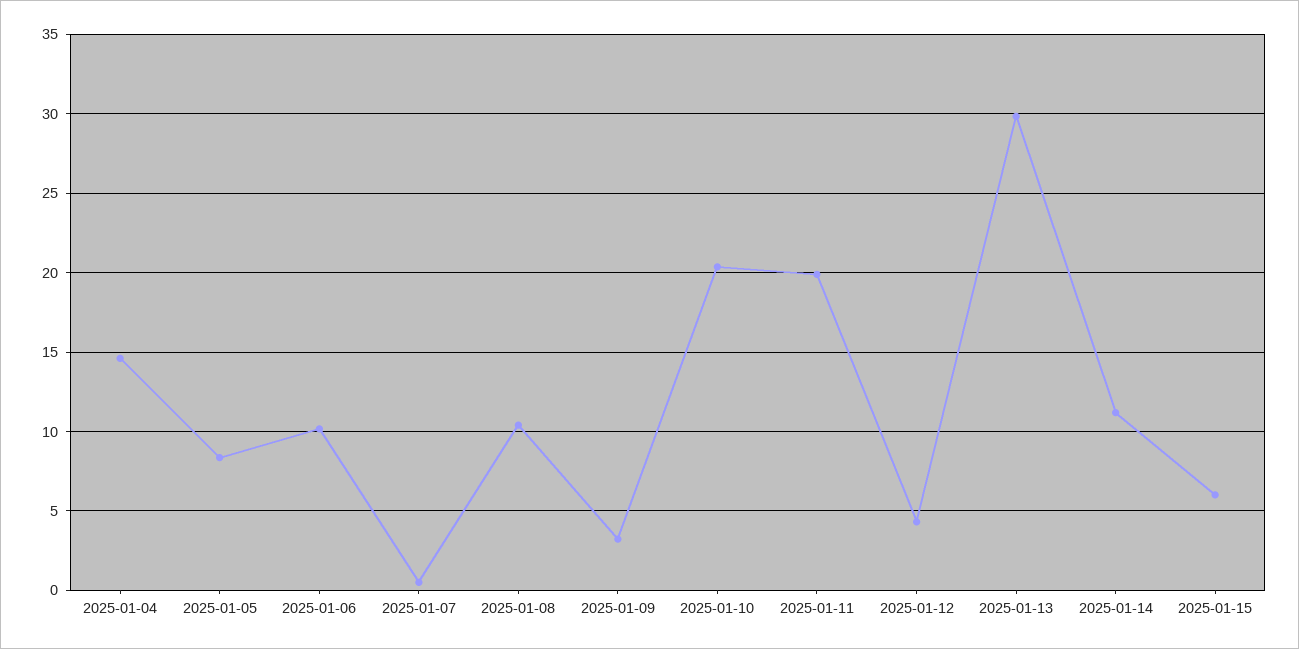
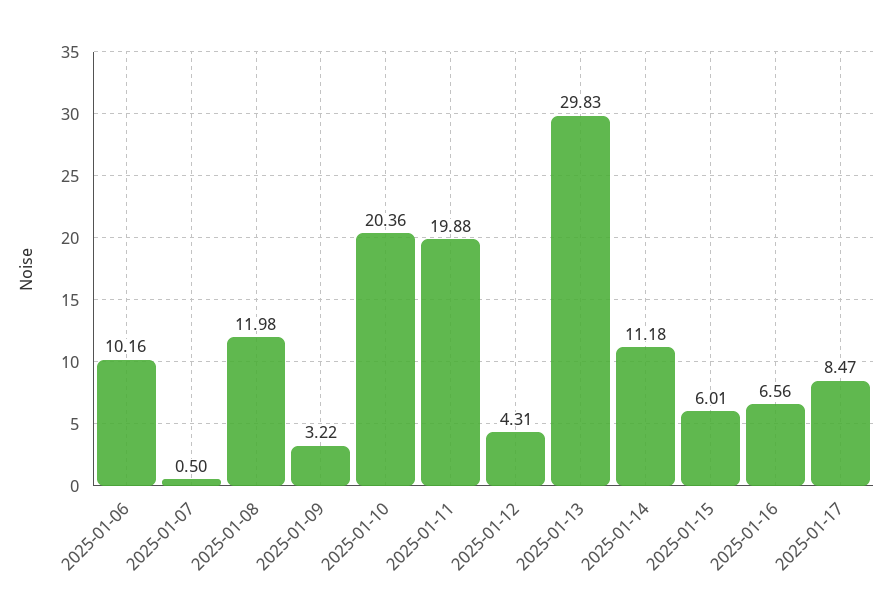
2025-01-04: 14.5 -> none
2025-01-05: 8.5 -> none
2025-01-08: 10.5 -> 11.98
2025-01-16: none -> 6.56
2025-01-17: none -> 8.47

